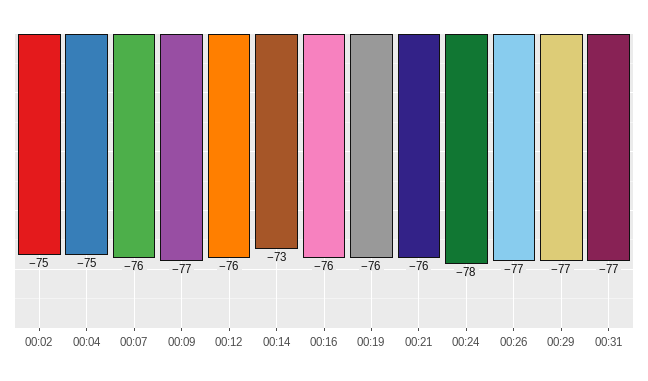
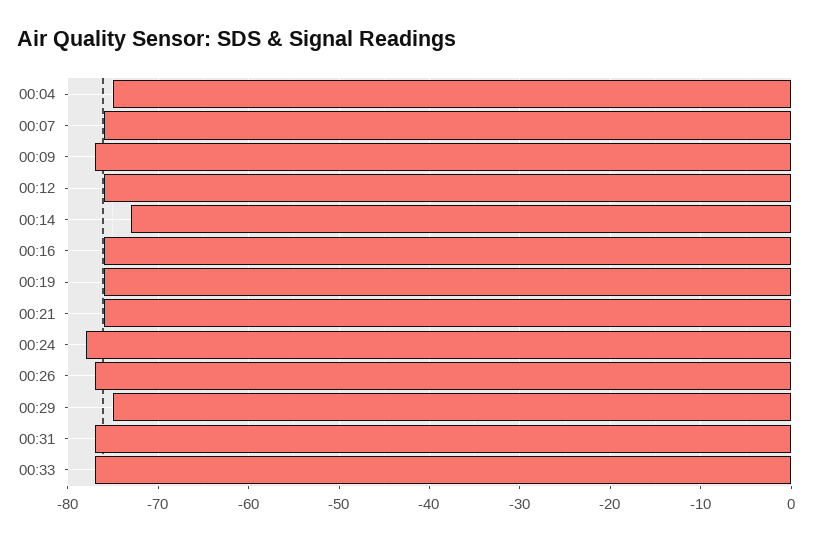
00:02: -75 -> none
00:29: -77 -> -75
00:33: none -> -77

